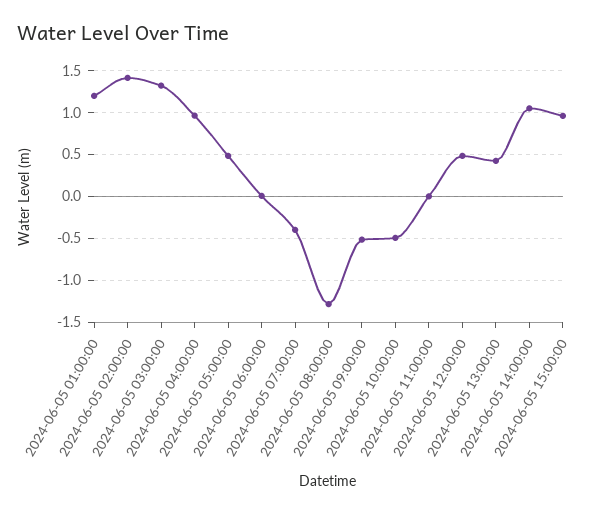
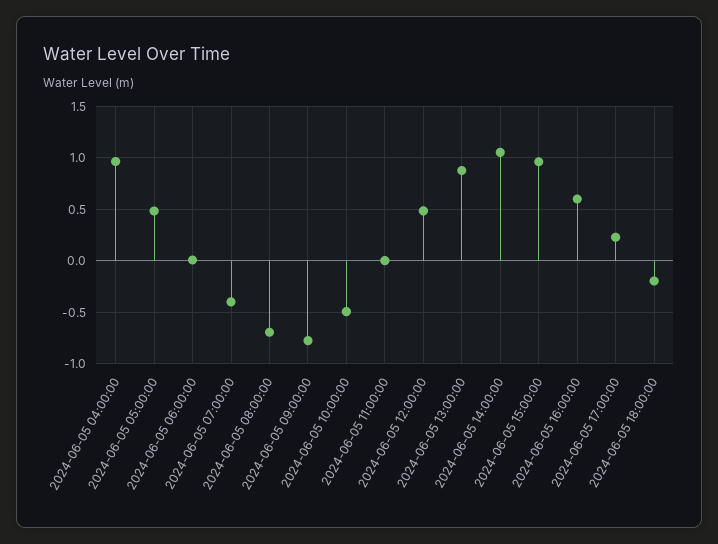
2024-06-05 01:00:00: 1.2 -> none
2024-06-05 02:00:00: 1.4 -> none
2024-06-05 03:00:00: 1.3 -> none
2024-06-05 08:00:00: -1.3 -> -0.7
2024-06-05 09:00:00: -0.5 -> -0.8
2024-06-05 13:00:00: 0.4 -> 0.9
2024-06-05 16:00:00: none -> 0.6
2024-06-05 17:00:00: none -> 0.2
2024-06-05 18:00:00: none -> -0.2

